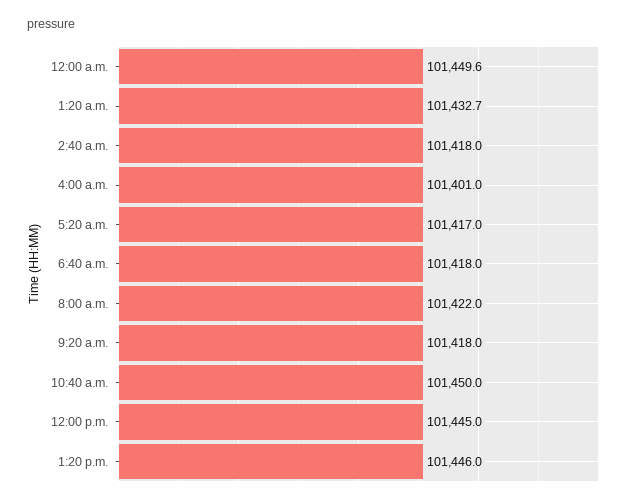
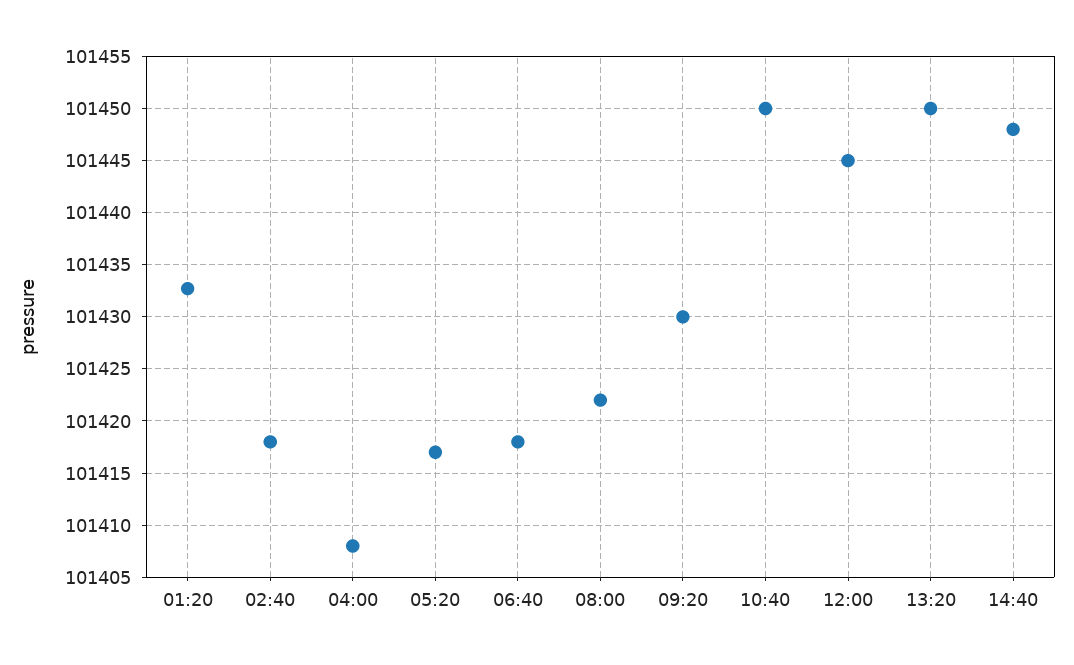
12:00 a.m.: 101449.6 -> none
4:00 a.m.: 101401 -> 101408
9:20 a.m.: 101418 -> 101430
1:20 p.m.: 101446 -> 101450
14:40: none -> 101448

